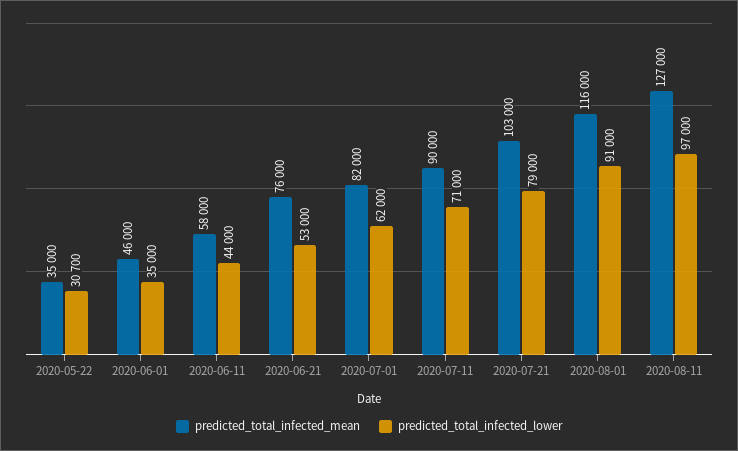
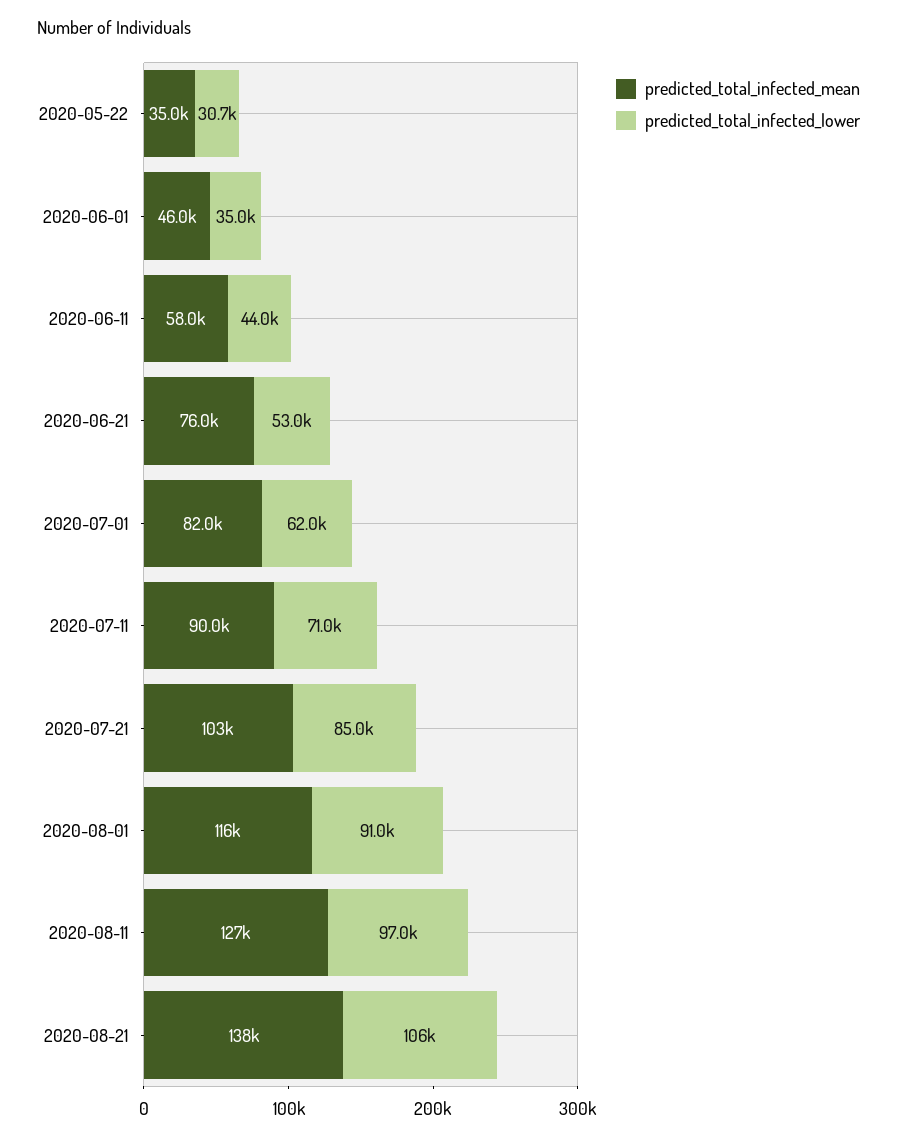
predicted_total_infected_lower, 2020-07-21: 79000 -> 85000
predicted_total_infected_mean, 2020-08-21: none -> 138000
predicted_total_infected_lower, 2020-08-21: none -> 106000

